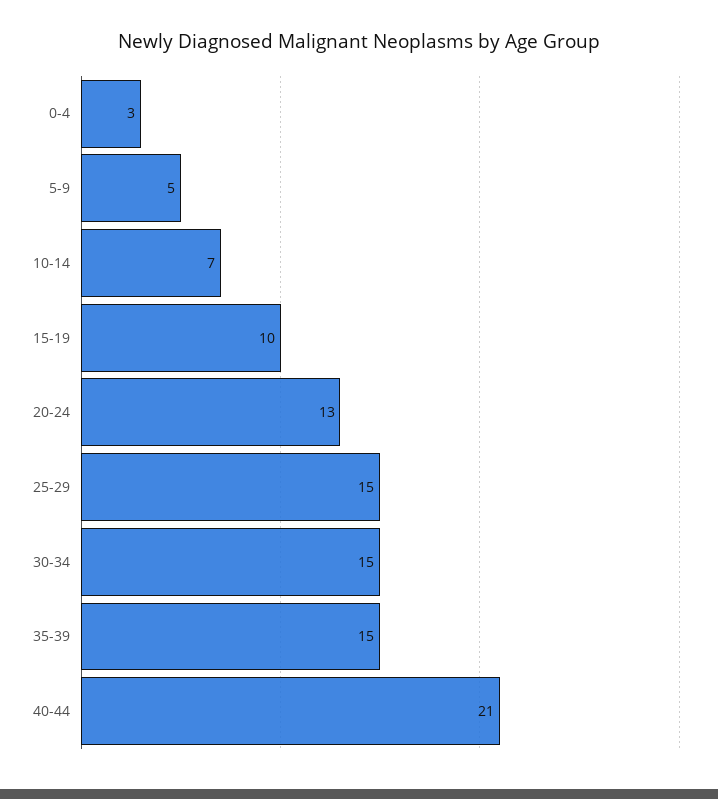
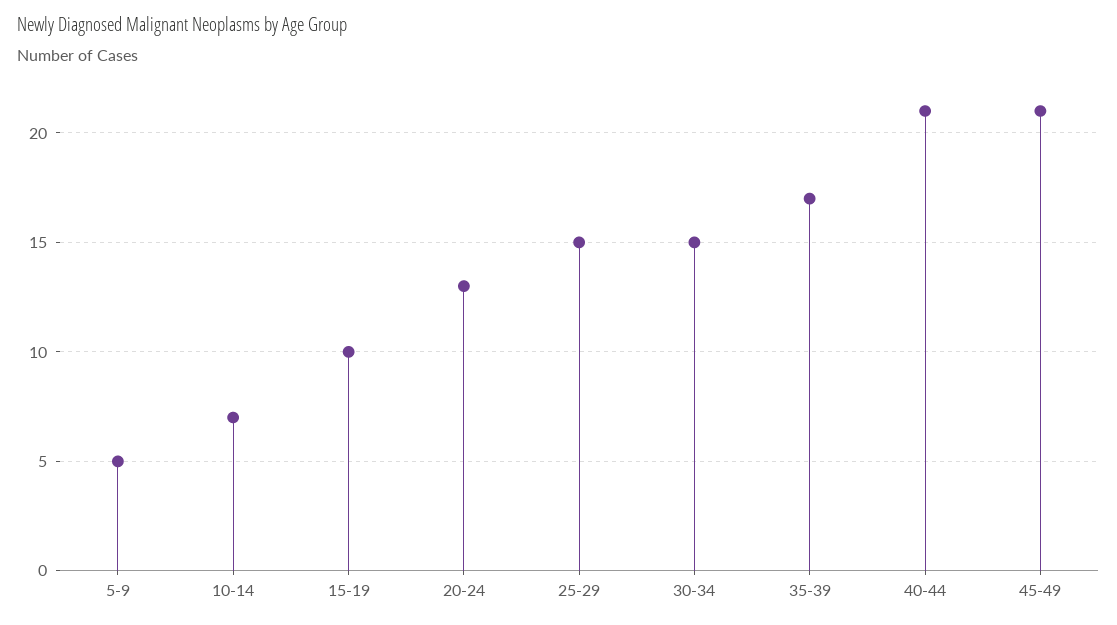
0-4: 3 -> none
35-39: 15 -> 17
45-49: none -> 21

